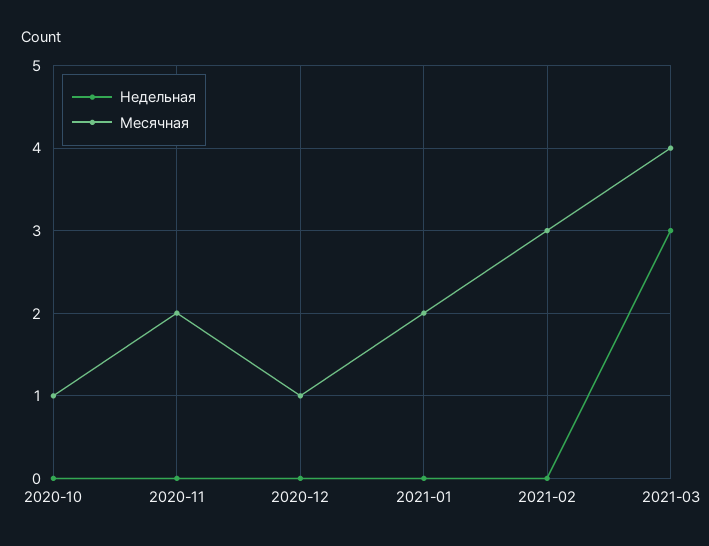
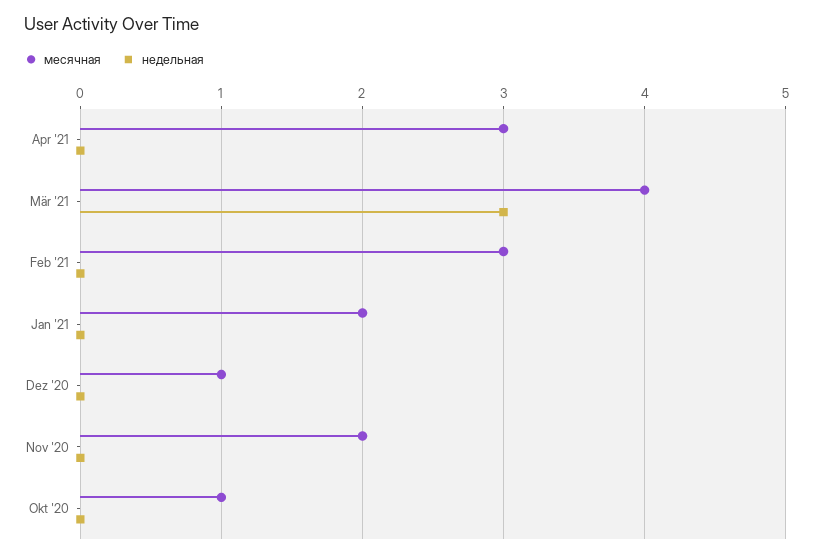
Месячная, Apr '21: none -> 3
Недельная, Apr '21: none -> 0

